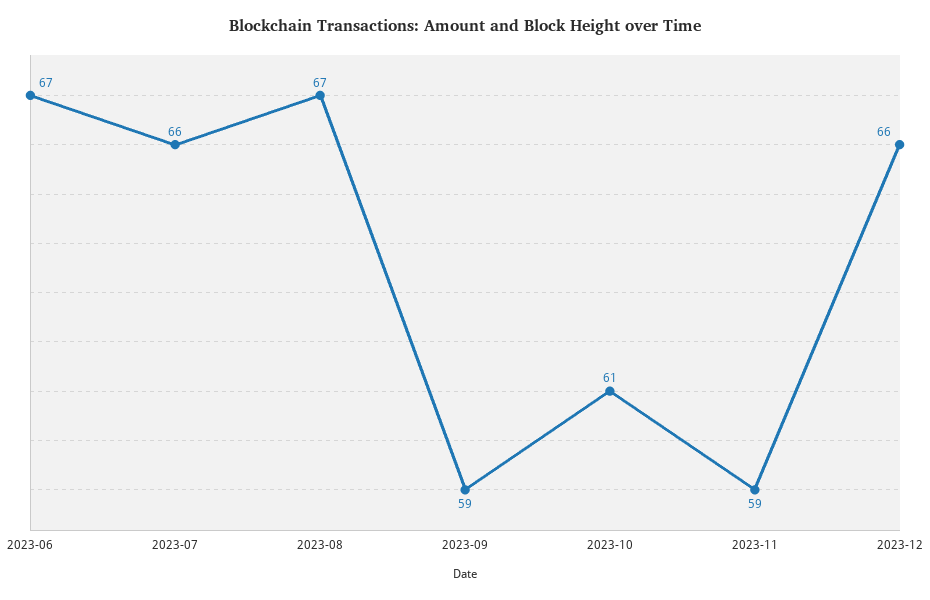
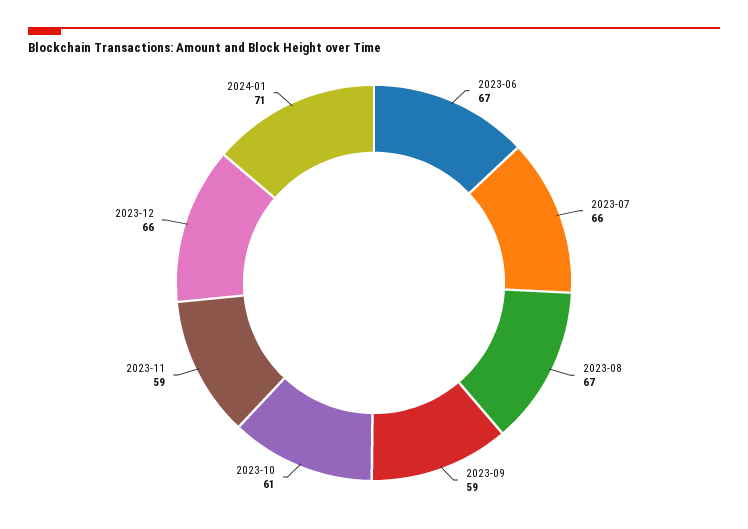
2024-01: none -> 71

